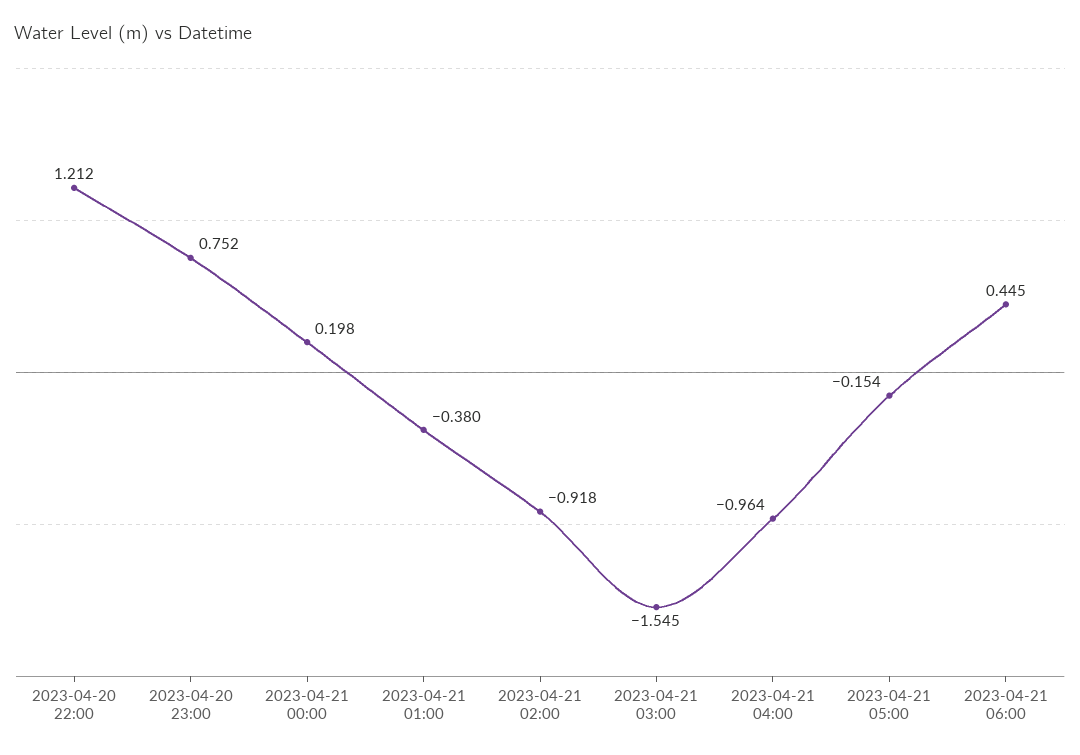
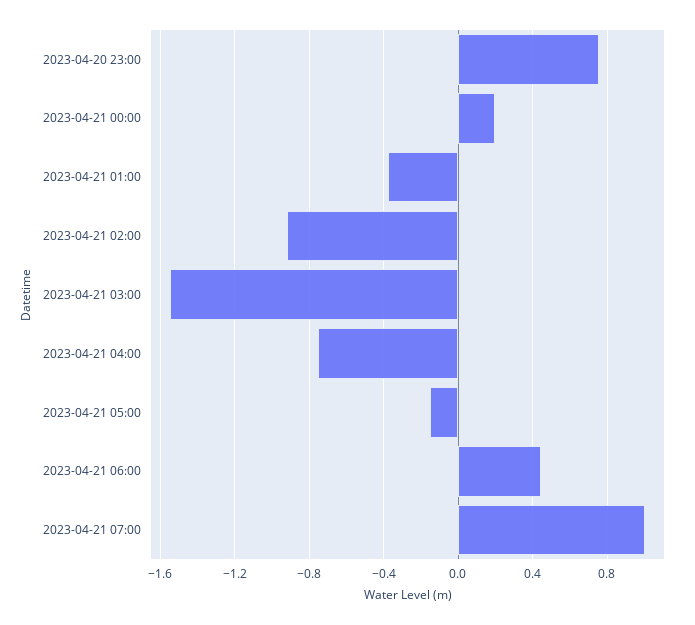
2023-04-20 22:00: 1.212 -> none
2023-04-21 04:00: -0.964 -> -0.75
2023-04-21 07:00: none -> 1

